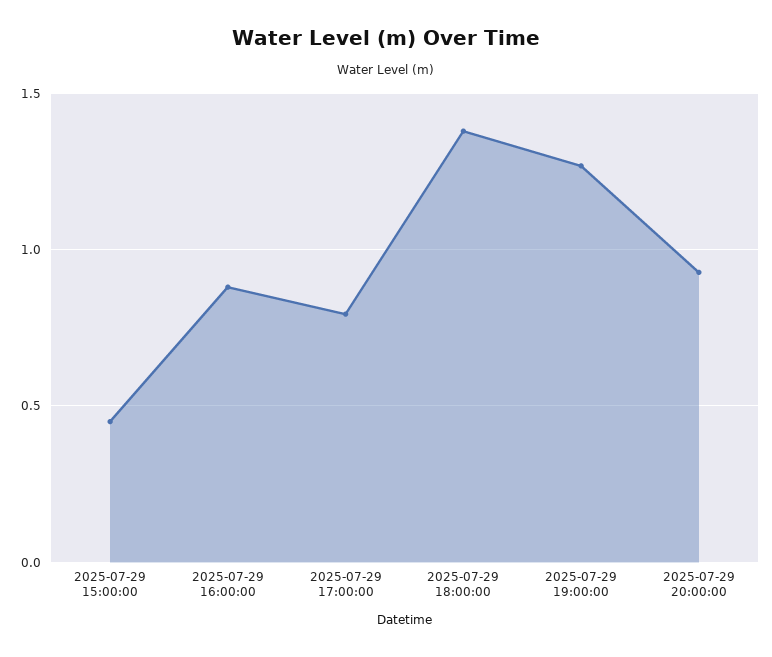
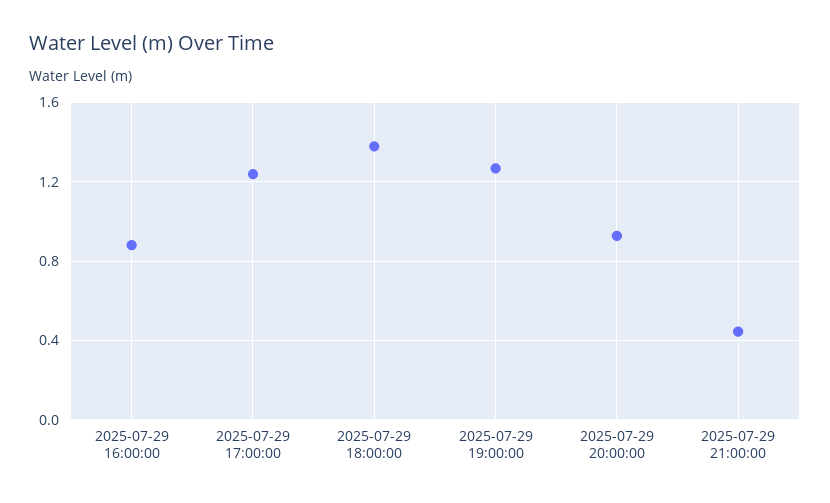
2025-07-29 15:00:00: 0.45 -> none
2025-07-29 17:00:00: 0.8 -> 1.25
2025-07-29 21:00:00: none -> 0.45

